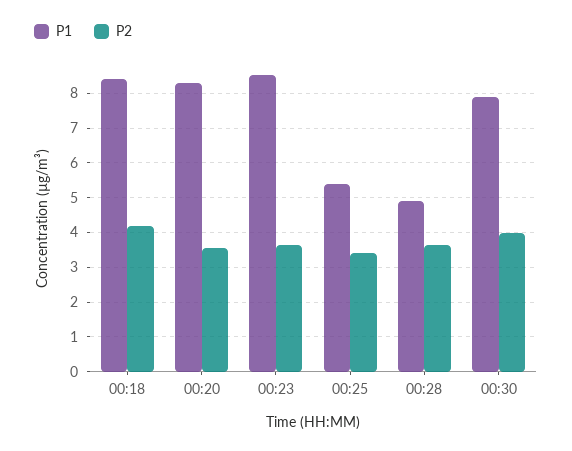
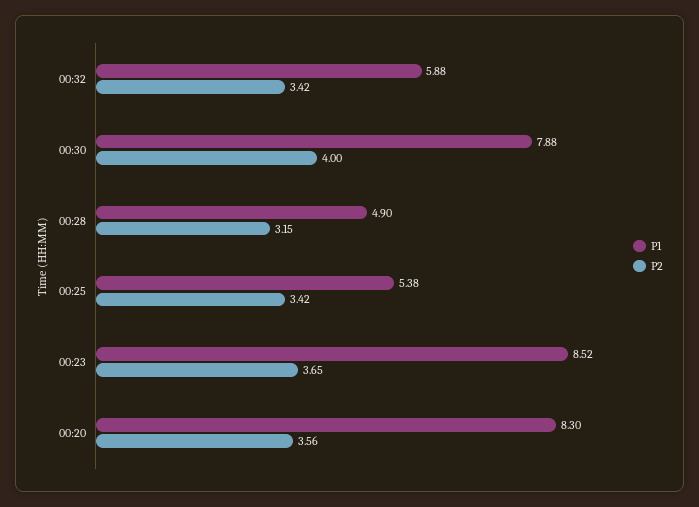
P1, 00:18: 8.4 -> none
P2, 00:18: 4.2 -> none
P2, 00:28: 3.6 -> 3.15
P1, 00:32: none -> 5.88
P2, 00:32: none -> 3.42

